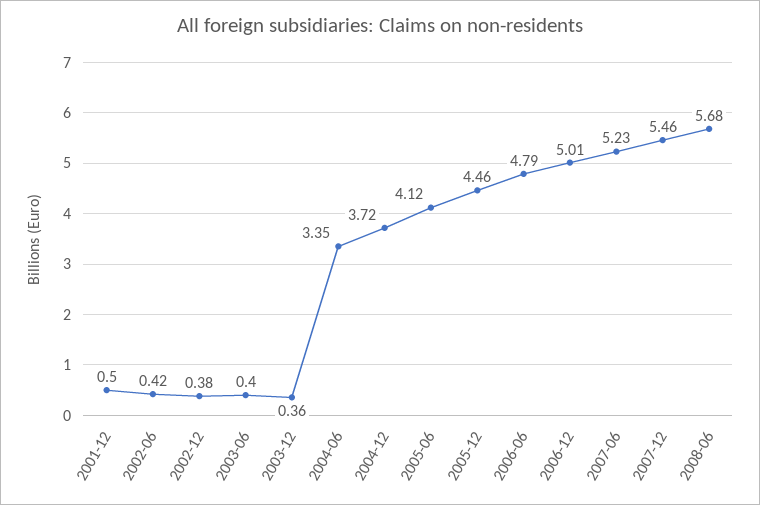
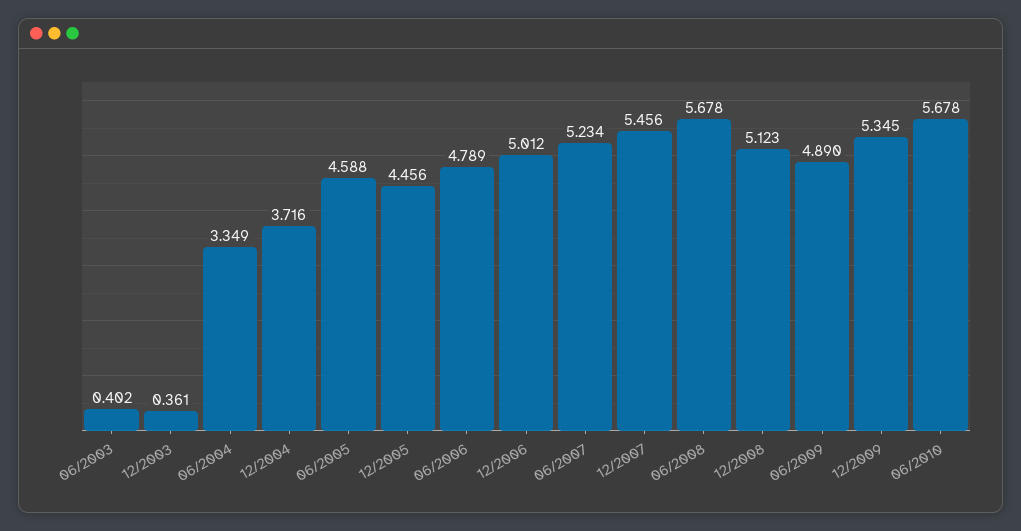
2001-12: 0.5 -> none
2002-06: 0.42 -> none
2002-12: 0.38 -> none
2005-06: 4.12 -> 4.588
12/2008: none -> 5.123
06/2009: none -> 4.89
12/2009: none -> 5.345
06/2010: none -> 5.678

